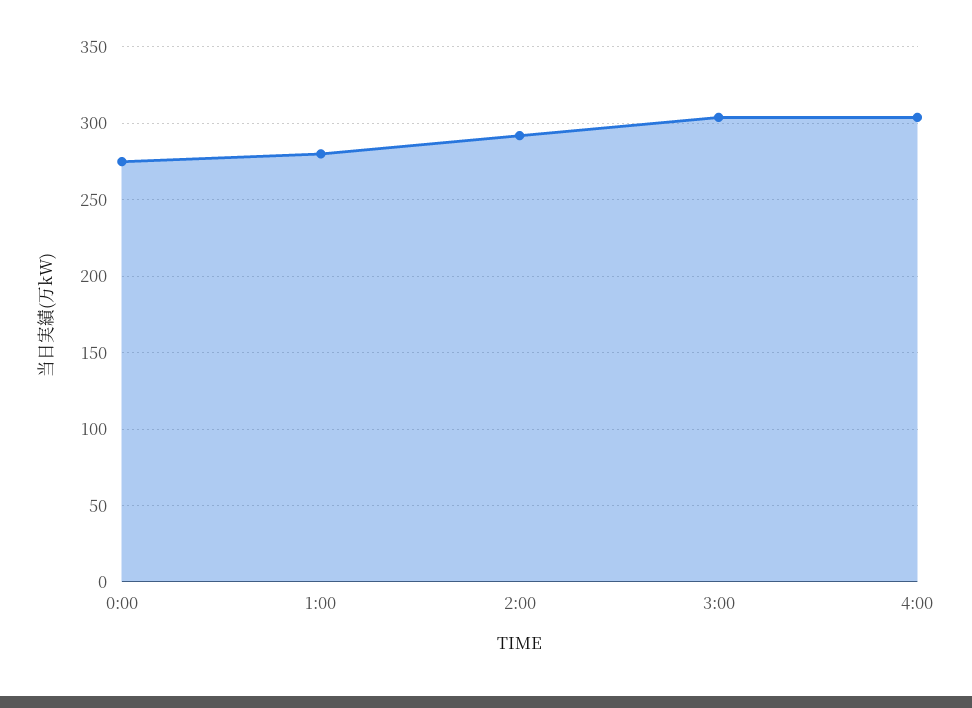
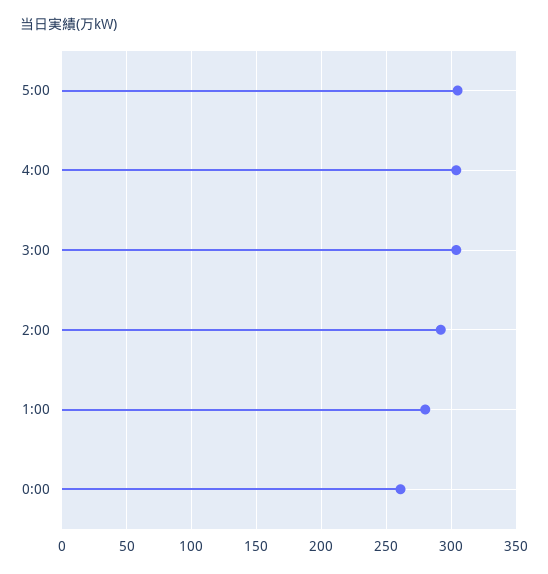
0:00: 275 -> 260
5:00: none -> 305

